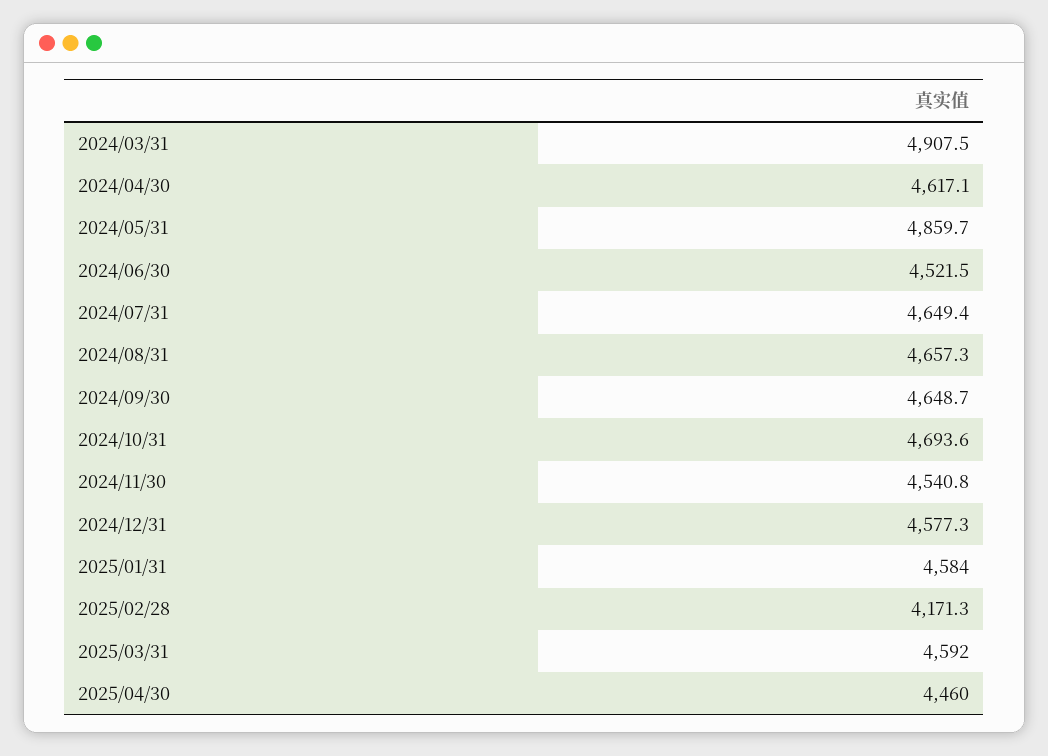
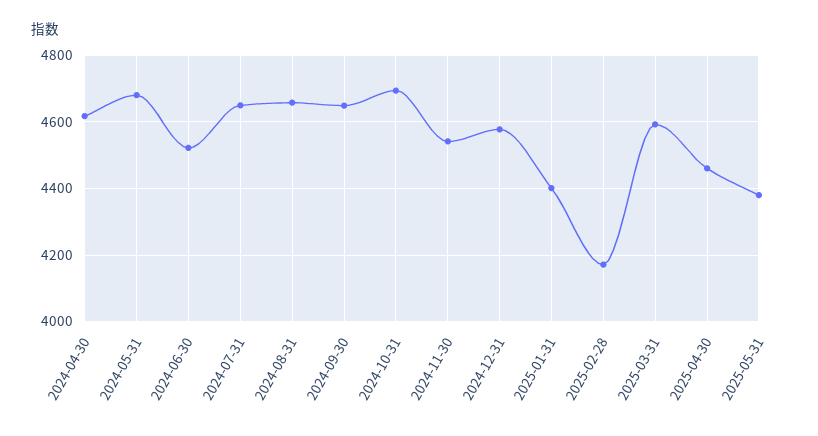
2024/03/31: 4907.5 -> none
2024/05/31: 4859.7 -> 4680
2025/01/31: 4584 -> 4400
2025-05-31: none -> 4380

